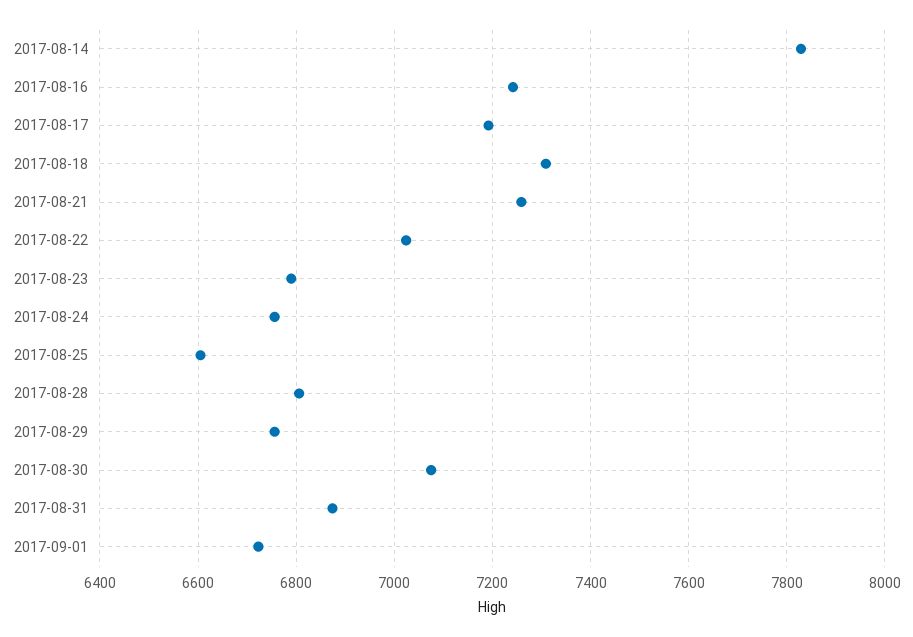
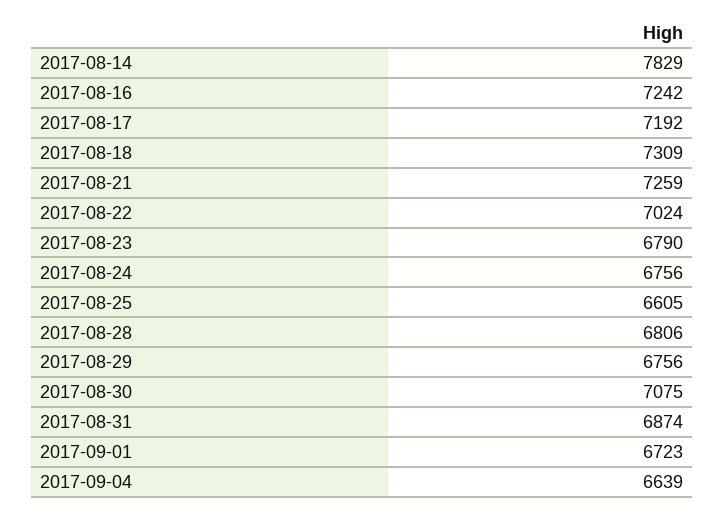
2017-09-04: none -> 6639

